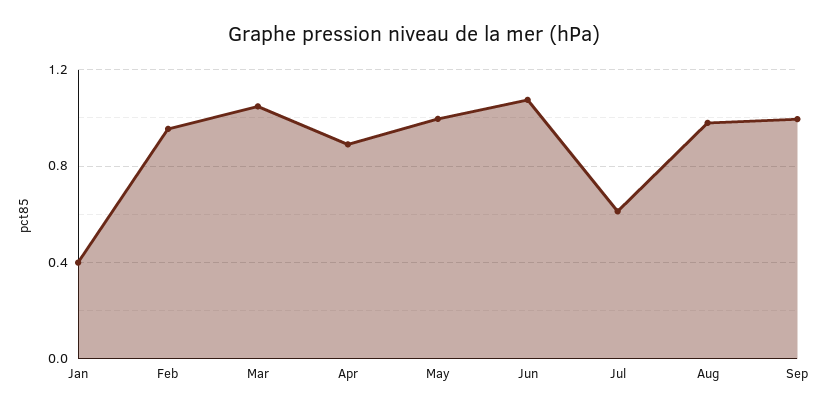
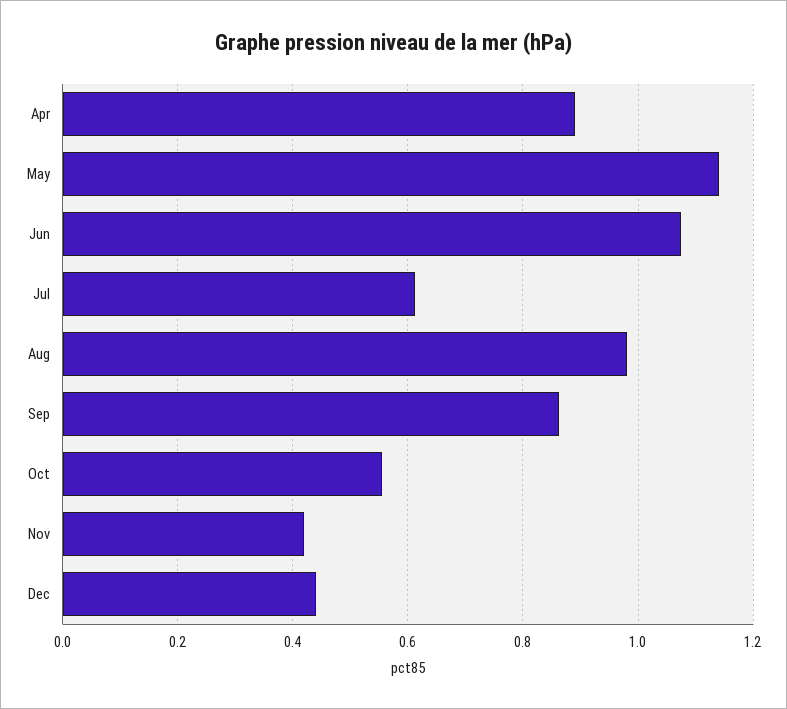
Jan: 0.4 -> none
Feb: 0.95 -> none
Mar: 1.05 -> none
May: 1 -> 1.14
Sep: 1 -> 0.86
Oct: none -> 0.56
Nov: none -> 0.42
Dec: none -> 0.44

